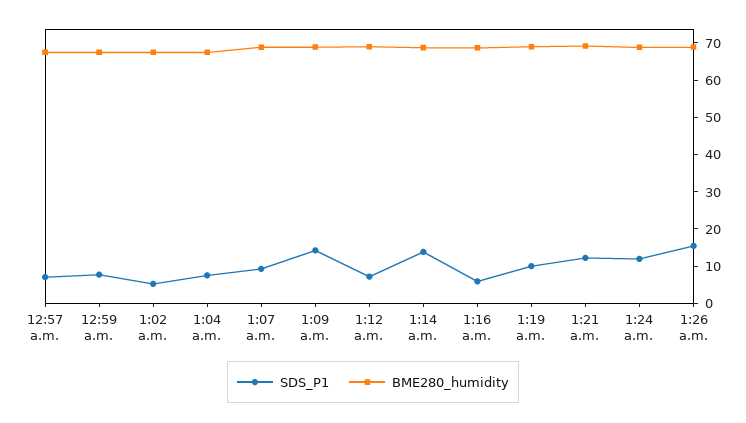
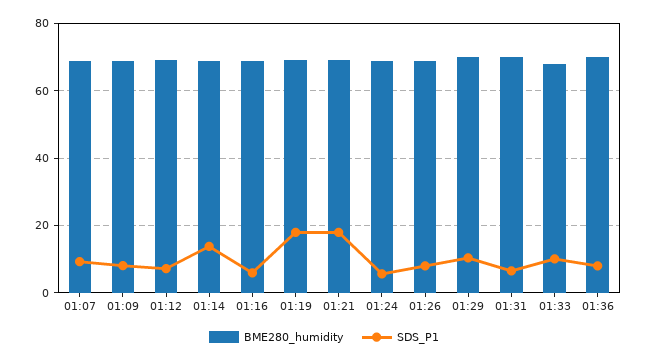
SDS_P1, 12:57 a.m.: 7.5 -> none
BME280_humidity, 12:57 a.m.: 67.5 -> none
SDS_P1, 12:59 a.m.: 7.5 -> none
BME280_humidity, 12:59 a.m.: 67.5 -> none
SDS_P1, 1:02 a.m.: 5 -> none
BME280_humidity, 1:02 a.m.: 67.5 -> none
SDS_P1, 1:04 a.m.: 7.5 -> none
BME280_humidity, 1:04 a.m.: 67.5 -> none
SDS_P1, 1:09 a.m.: 15 -> 8
SDS_P1, 1:19 a.m.: 10 -> 18
SDS_P1, 1:21 a.m.: 12.5 -> 18
SDS_P1, 1:24 a.m.: 12.5 -> 6
SDS_P1, 1:26 a.m.: 15 -> 8
BME280_humidity, 01:29: none -> 70
SDS_P1, 01:29: none -> 10
BME280_humidity, 01:31: none -> 70
SDS_P1, 01:31: none -> 6
BME280_humidity, 01:33: none -> 68
SDS_P1, 01:33: none -> 10
BME280_humidity, 01:36: none -> 70
SDS_P1, 01:36: none -> 8

